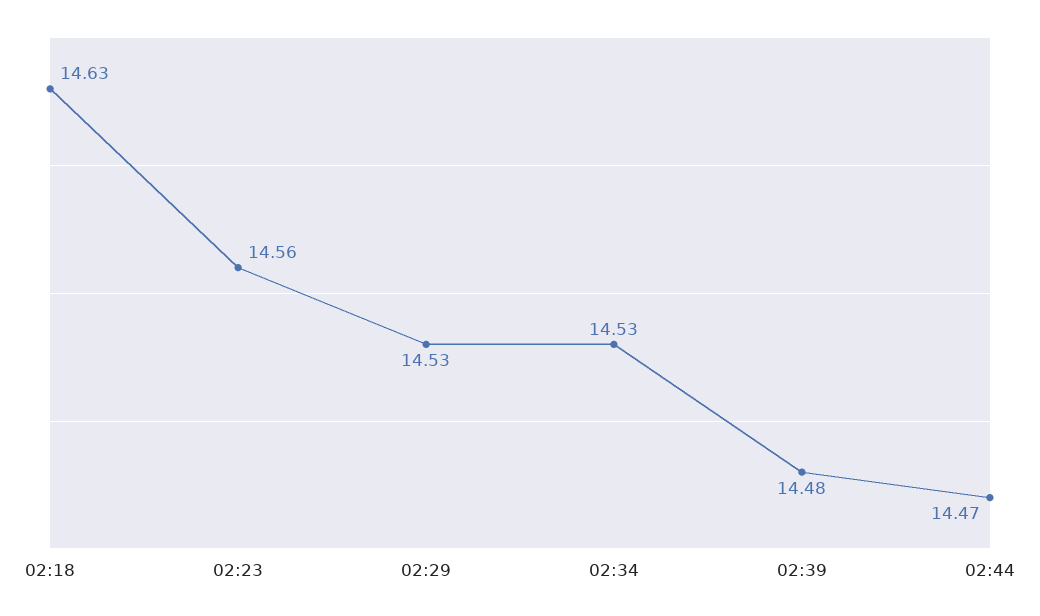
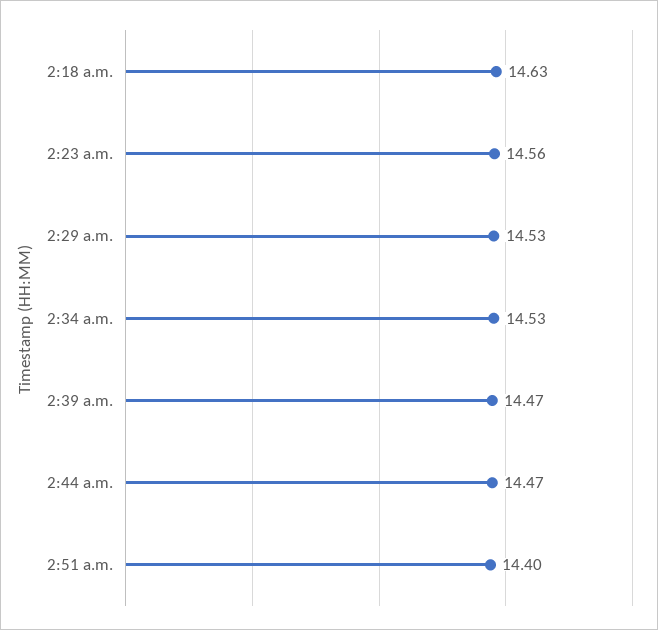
02:39: 14.48 -> 14.47
2:51 a.m.: none -> 14.4

